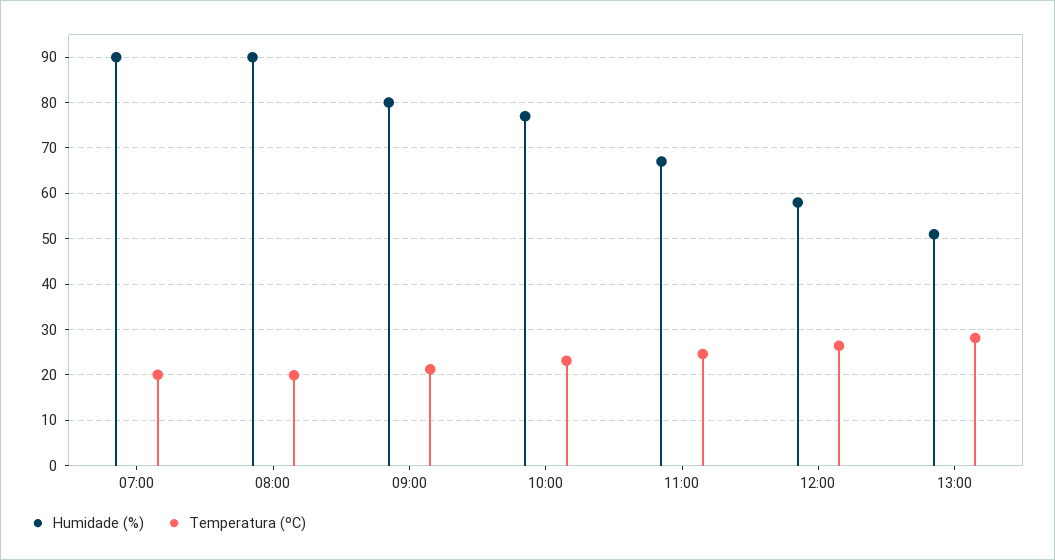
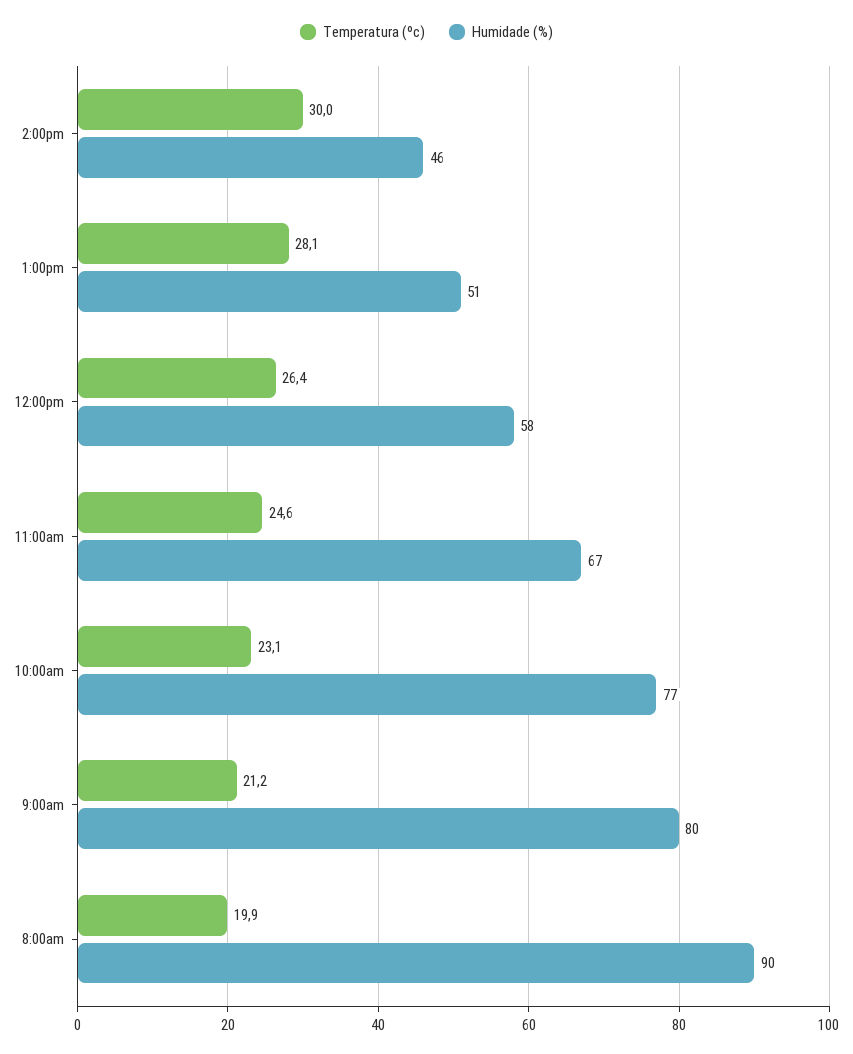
Humidade (%), 07:00: 90 -> none
Temperatura (ºC), 07:00: 20 -> none
Temperatura (ºC), 2:00pm: none -> 30
Humidade (%), 2:00pm: none -> 46

